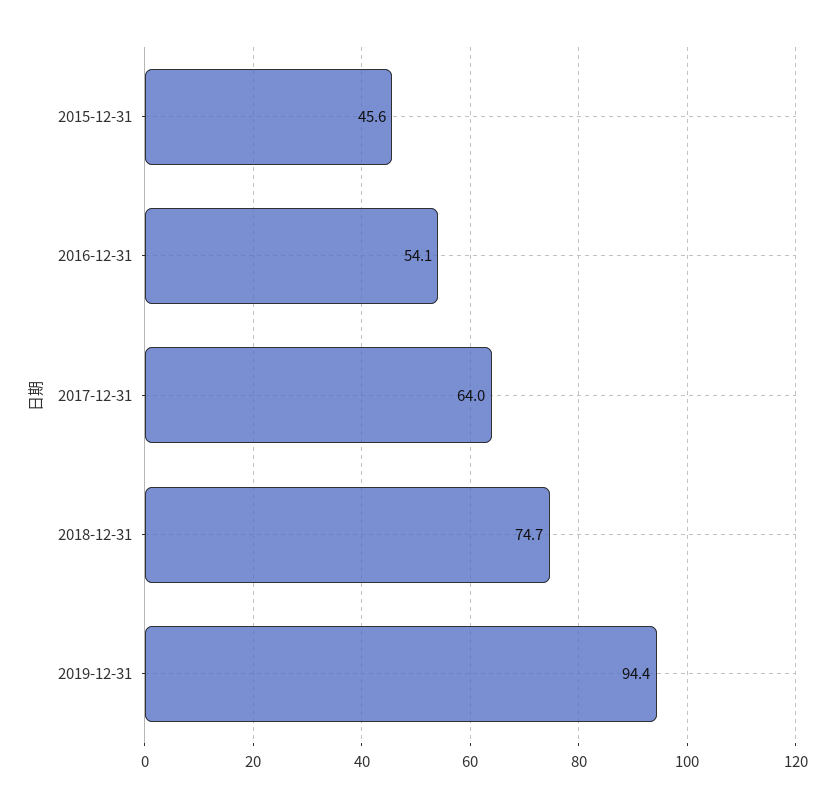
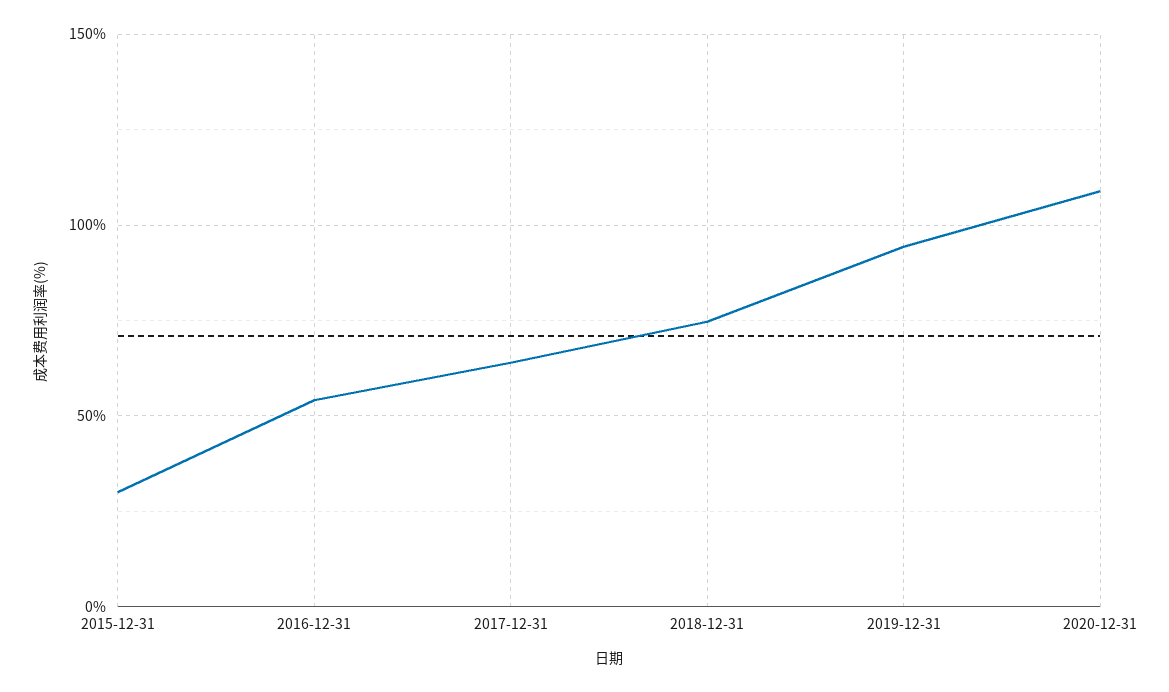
2015-12-31: 45.6 -> 30
2020-12-31: none -> 110

